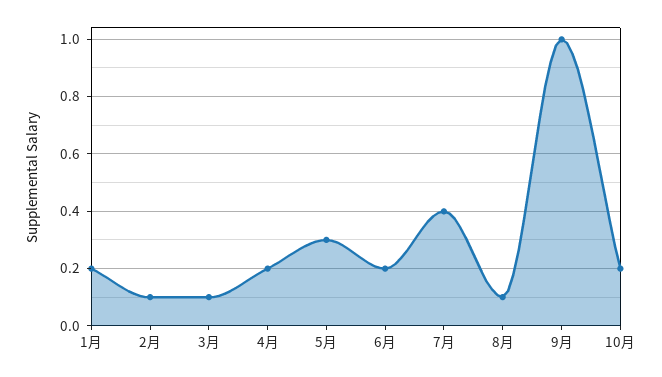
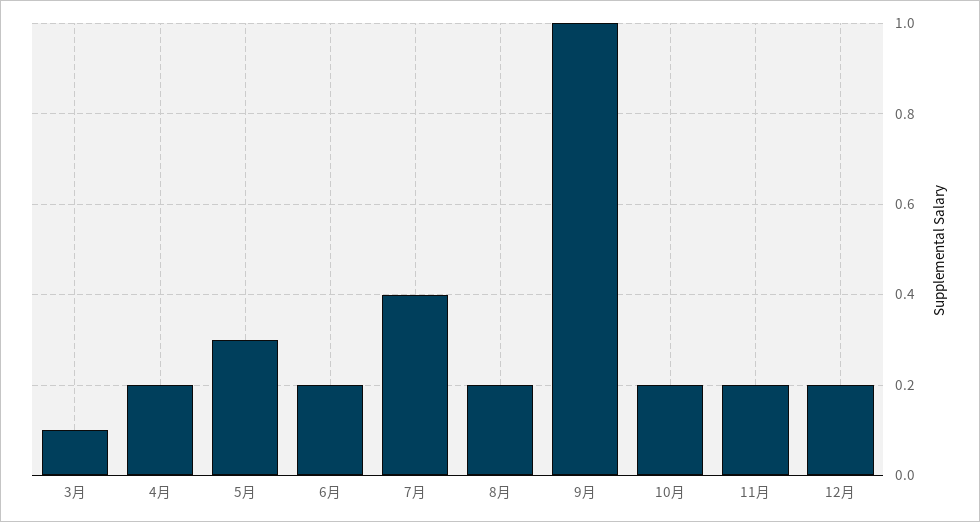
1月: 0.2 -> none
2月: 0.1 -> none
8月: 0.1 -> 0.2
11月: none -> 0.2
12月: none -> 0.2

